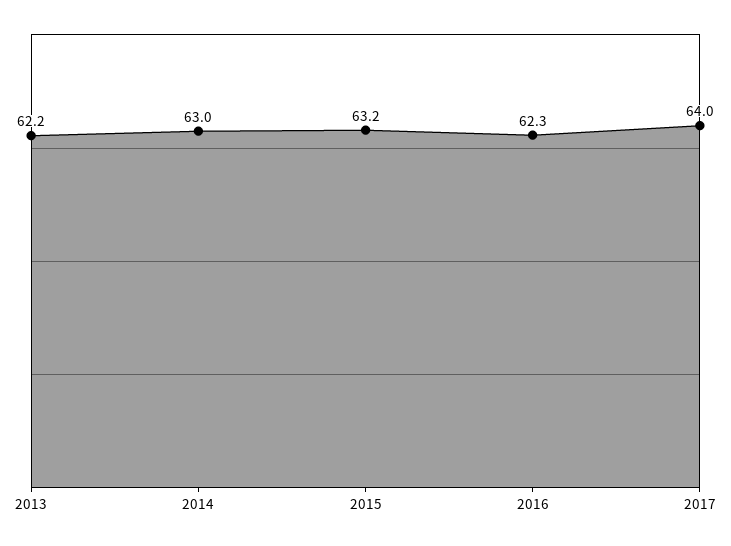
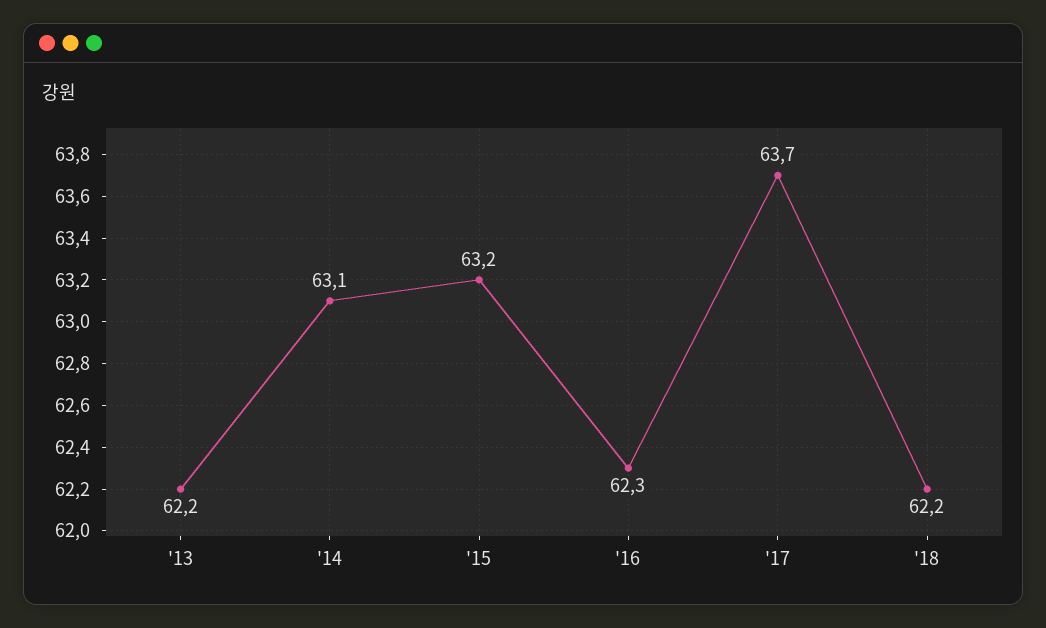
2014: 63 -> 63.1
2017: 64 -> 63.7
'18: none -> 62.2

